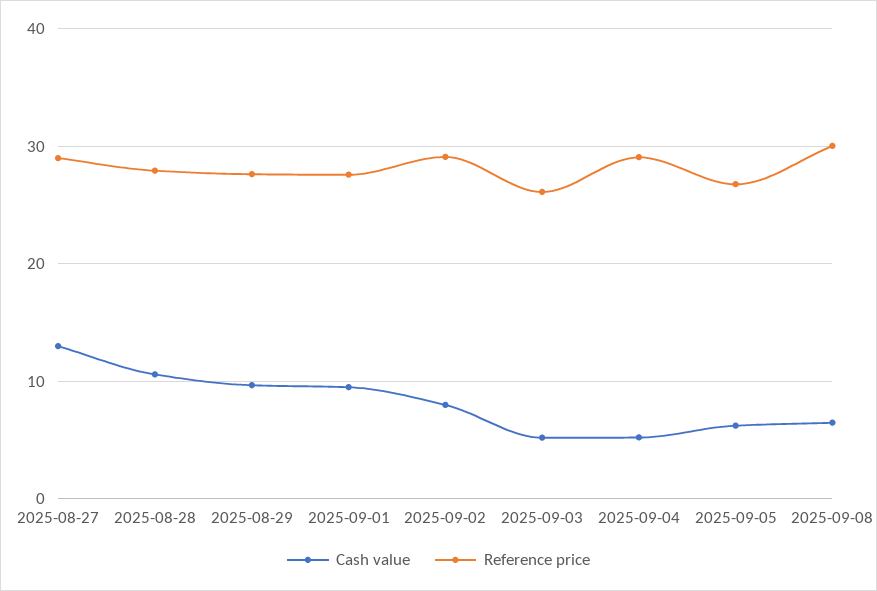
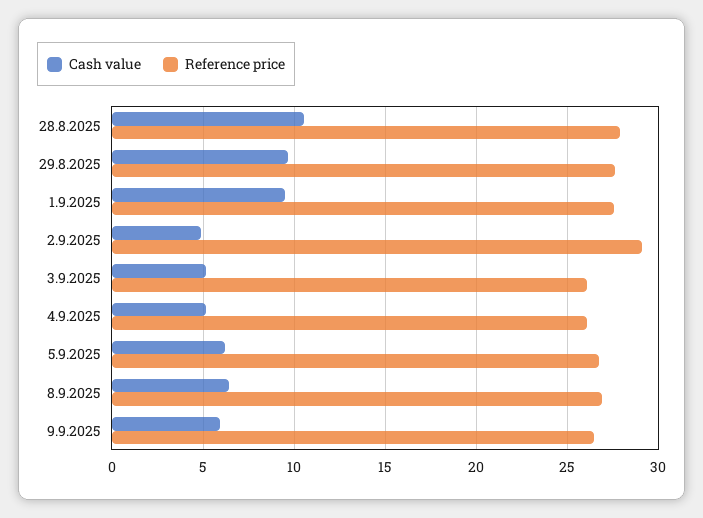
Cash value, 2025-08-27: 13 -> none
Reference price, 2025-08-27: 29 -> none
Cash value, 2025-09-02: 8 -> 5
Reference price, 2025-09-04: 29 -> 26
Reference price, 2025-09-08: 30 -> 27
Cash value, 9.9.2025: none -> 6
Reference price, 9.9.2025: none -> 26.5

